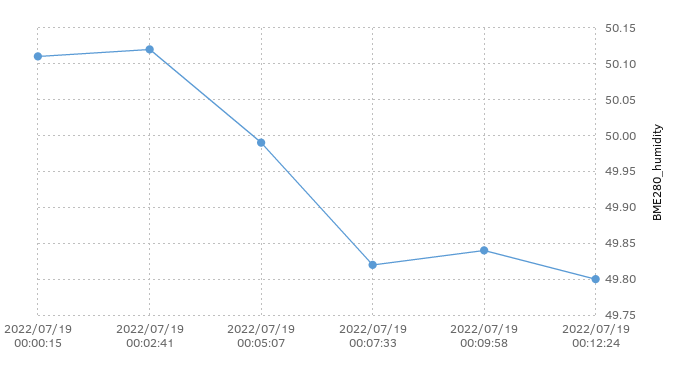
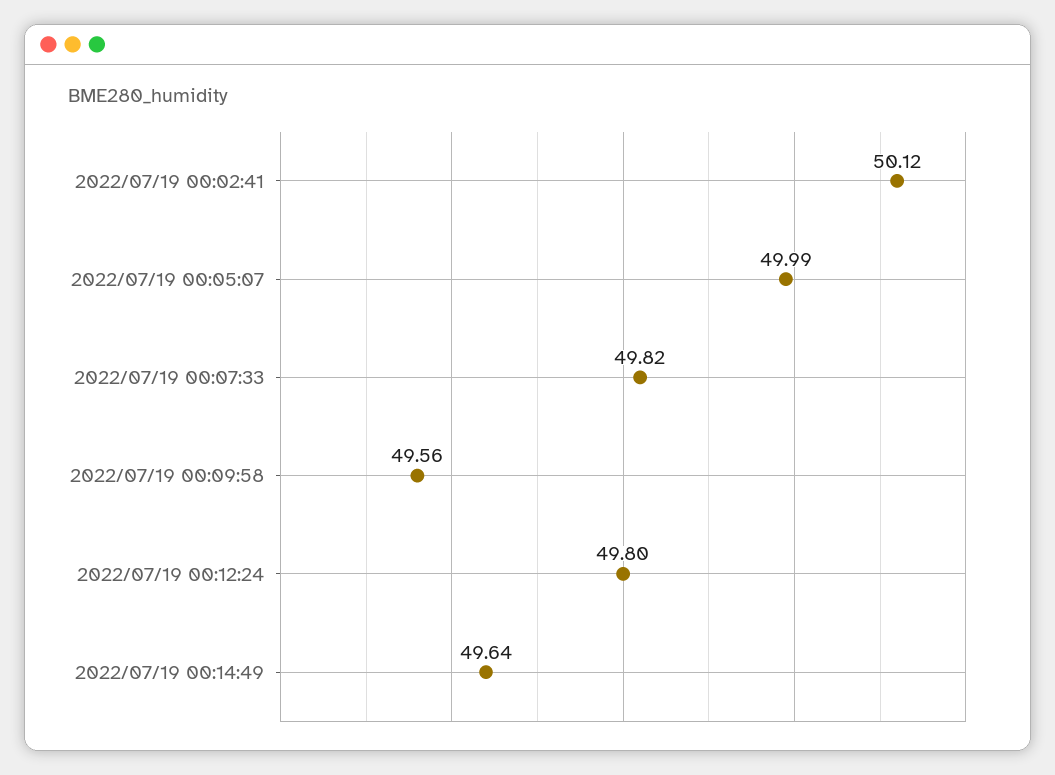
2022/07/19 00:00:15: 50.11 -> none
2022/07/19 00:09:58: 49.84 -> 49.56
2022/07/19 00:14:49: none -> 49.64

